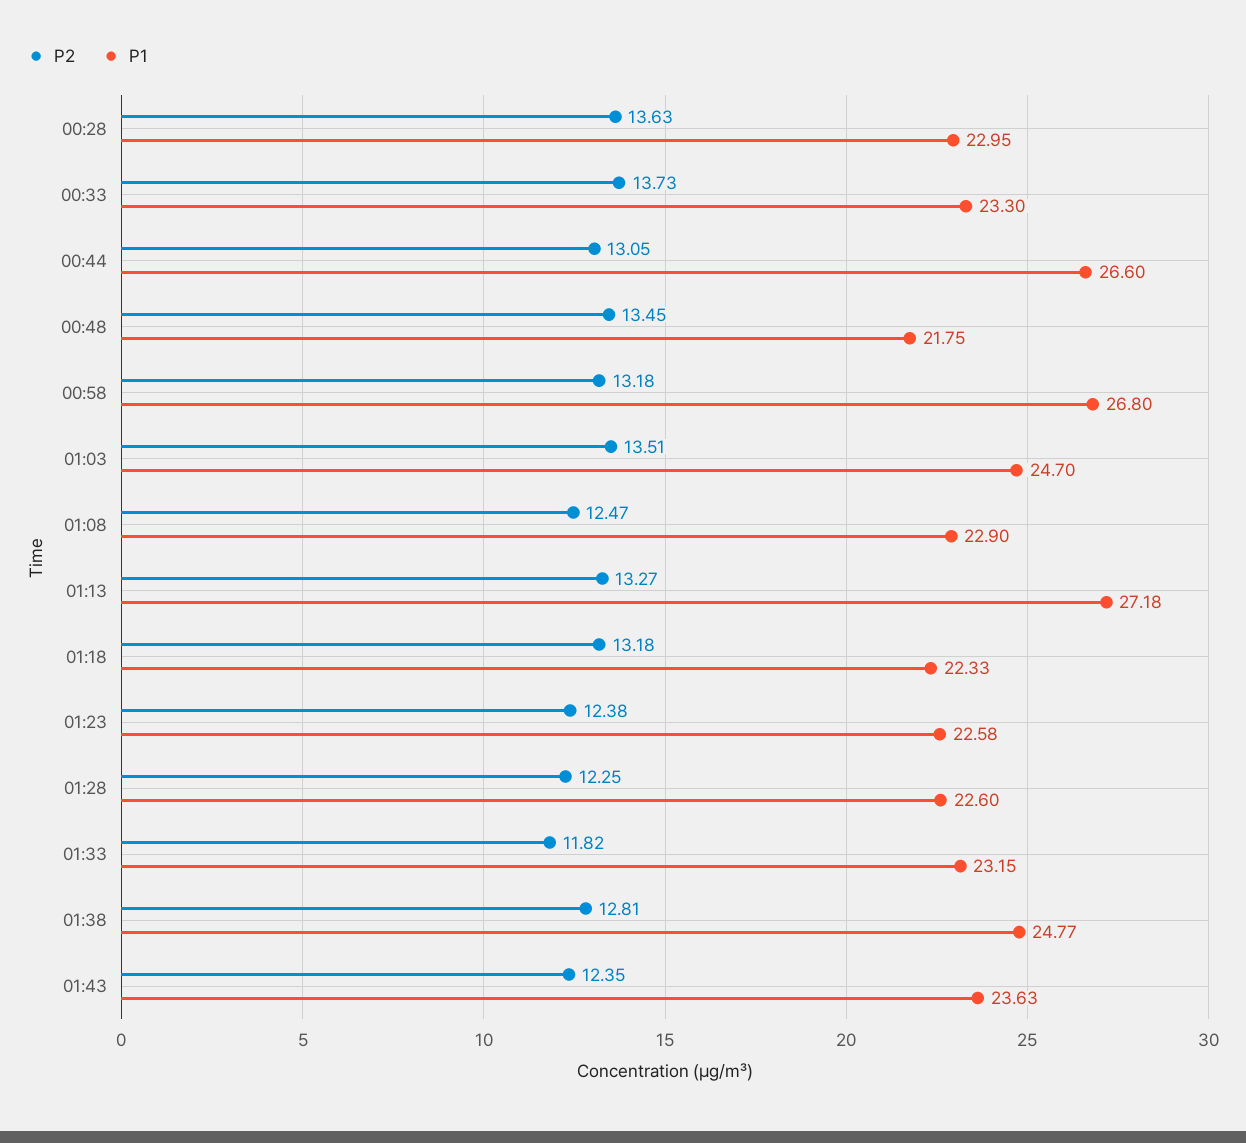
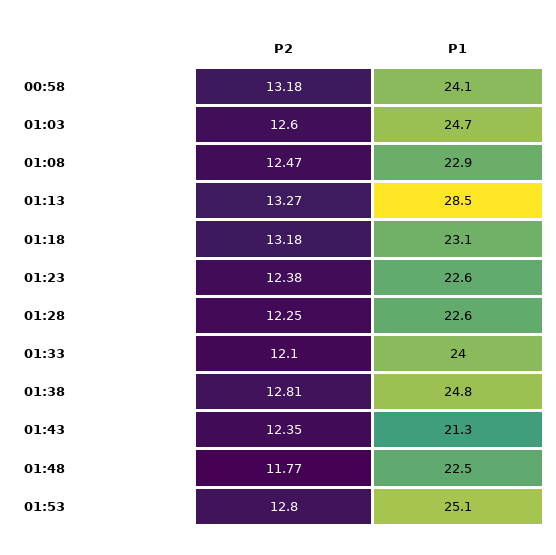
P2, 00:28: 13.63 -> none
P1, 00:28: 22.95 -> none
P2, 00:33: 13.73 -> none
P1, 00:33: 23.3 -> none
P2, 00:44: 13.05 -> none
P1, 00:44: 26.6 -> none
P2, 00:48: 13.45 -> none
P1, 00:48: 21.75 -> none
P1, 00:58: 26.8 -> 24.1
P2, 01:03: 13.51 -> 12.6
P1, 01:13: 27.18 -> 28.5
P1, 01:18: 22.33 -> 23.1
P2, 01:33: 11.82 -> 12.1
P1, 01:33: 23.15 -> 24
P1, 01:43: 23.63 -> 21.3
P2, 01:48: none -> 11.77
P1, 01:48: none -> 22.5
P2, 01:53: none -> 12.8
P1, 01:53: none -> 25.1

